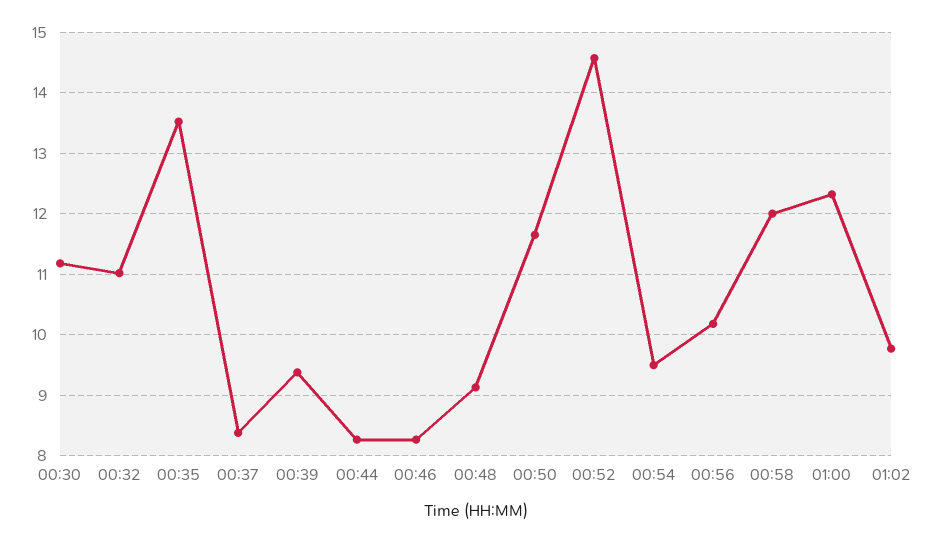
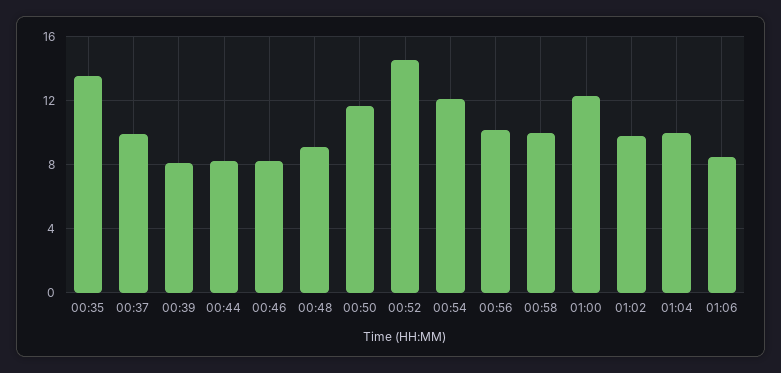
00:30: 11.2 -> none
00:32: 11 -> none
00:37: 8.4 -> 10
00:39: 9.4 -> 8
00:54: 9.5 -> 12
00:58: 12 -> 10
01:04: none -> 10
01:06: none -> 8.5

